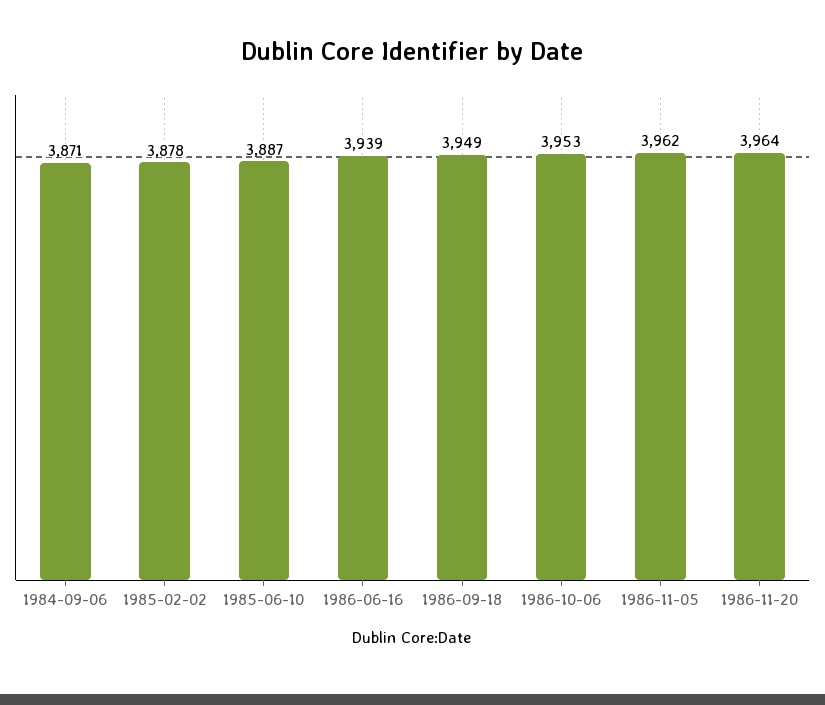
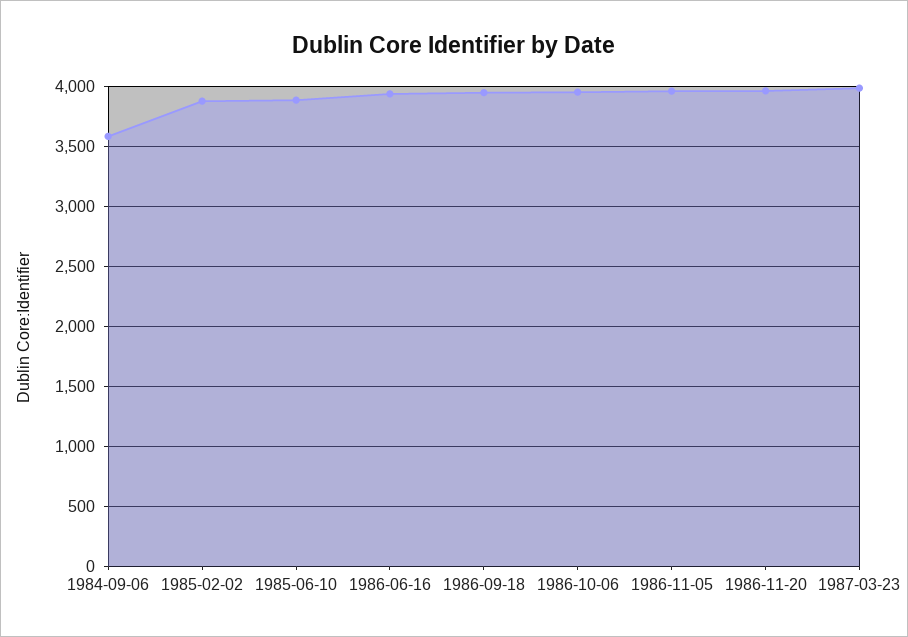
1984-09-06: 3871 -> 3600
1987-03-23: none -> 4000

